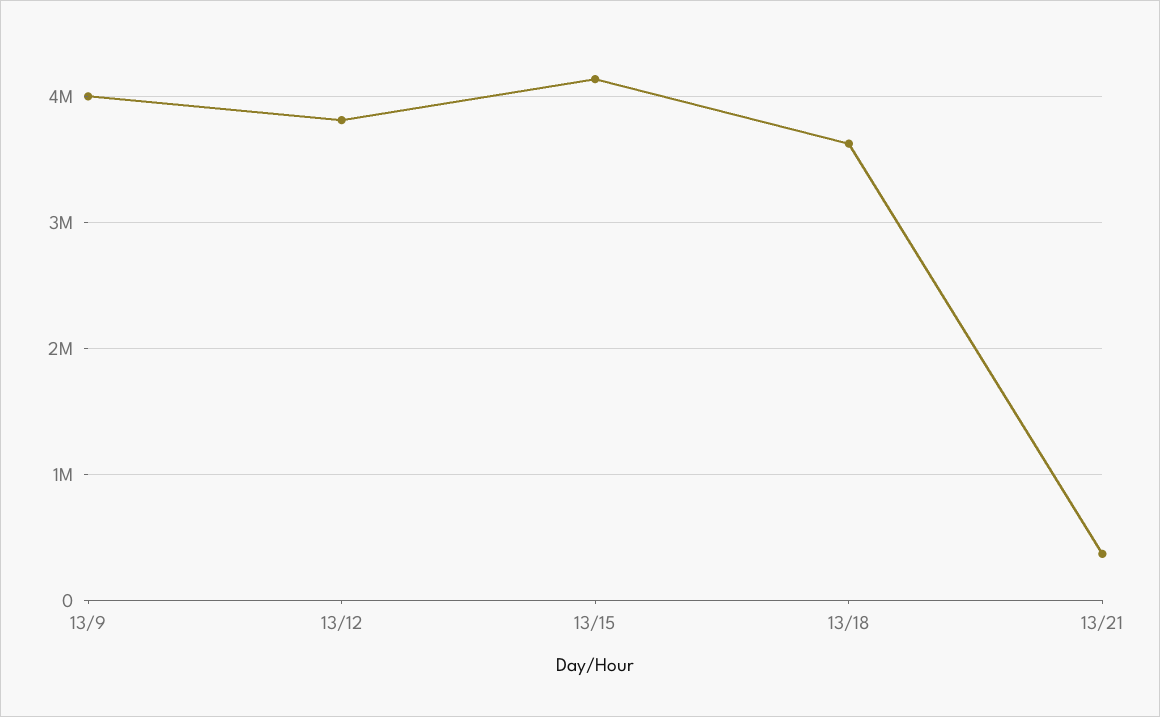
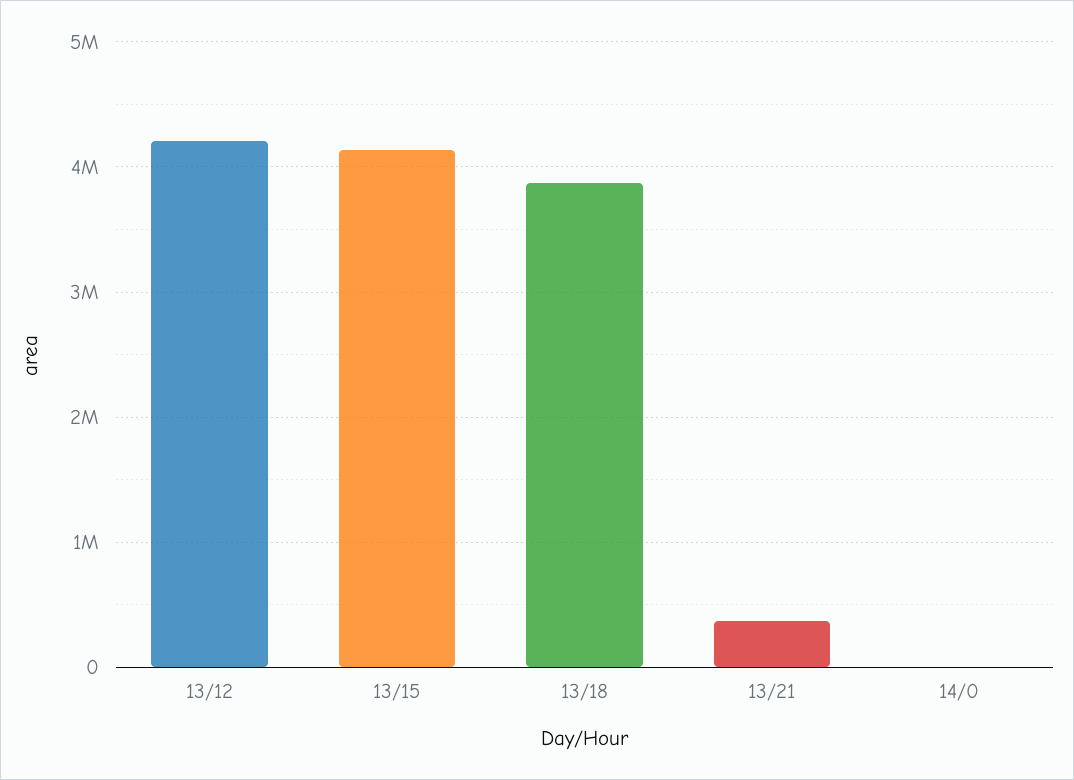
13/9: 4000000 -> none
13/12: 3800000 -> 4200000
13/18: 3600000 -> 3900000
14/0: none -> 0

